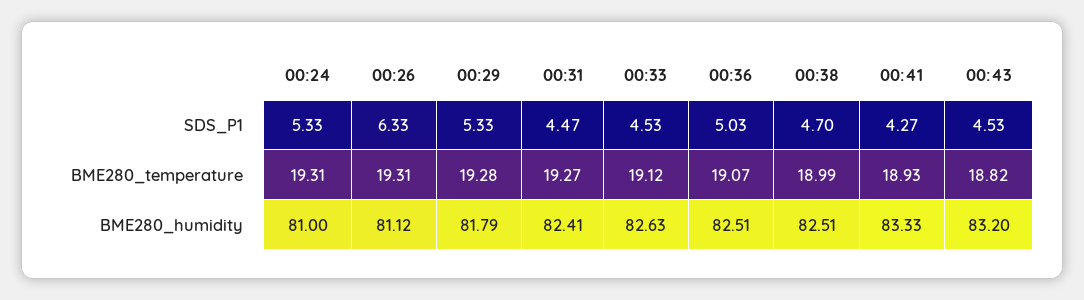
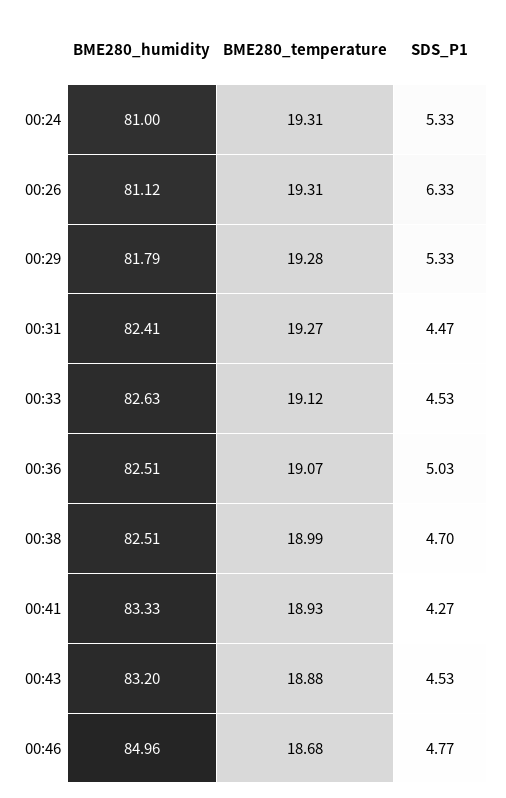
00:43, BME280_temperature: 18.82 -> 18.88
00:46, BME280_humidity: none -> 84.96
00:46, BME280_temperature: none -> 18.68
00:46, SDS_P1: none -> 4.77

